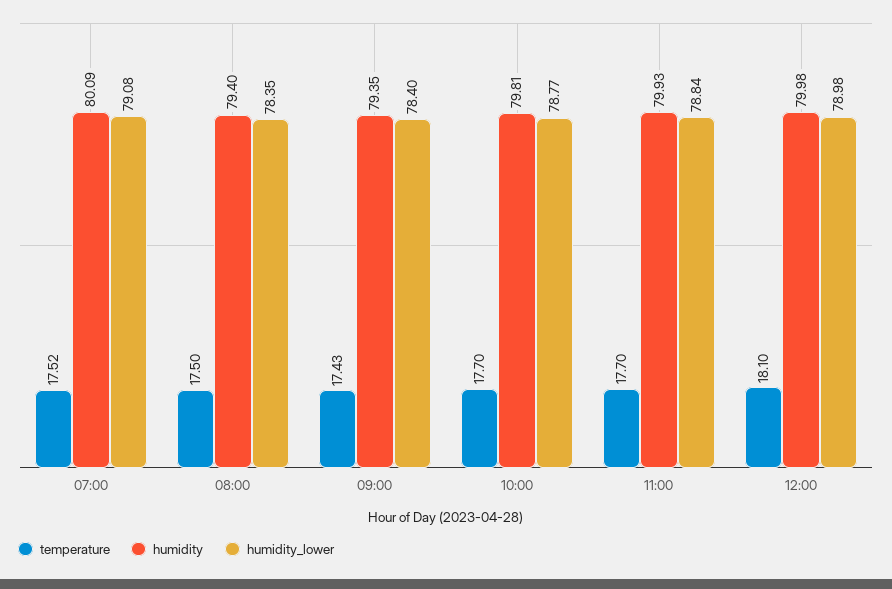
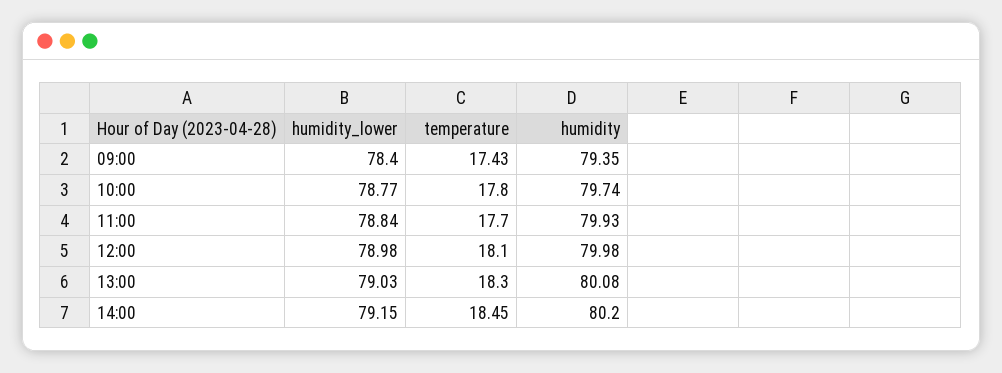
temperature, 07:00: 17.52 -> none
humidity, 07:00: 80.09 -> none
humidity_lower, 07:00: 79.08 -> none
temperature, 08:00: 17.5 -> none
humidity, 08:00: 79.4 -> none
humidity_lower, 08:00: 78.35 -> none
temperature, 10:00: 17.7 -> 17.8
humidity, 10:00: 79.81 -> 79.74
humidity_lower, 13:00: none -> 79.03
temperature, 13:00: none -> 18.3
humidity, 13:00: none -> 80.08
humidity_lower, 14:00: none -> 79.15
temperature, 14:00: none -> 18.45
humidity, 14:00: none -> 80.2

